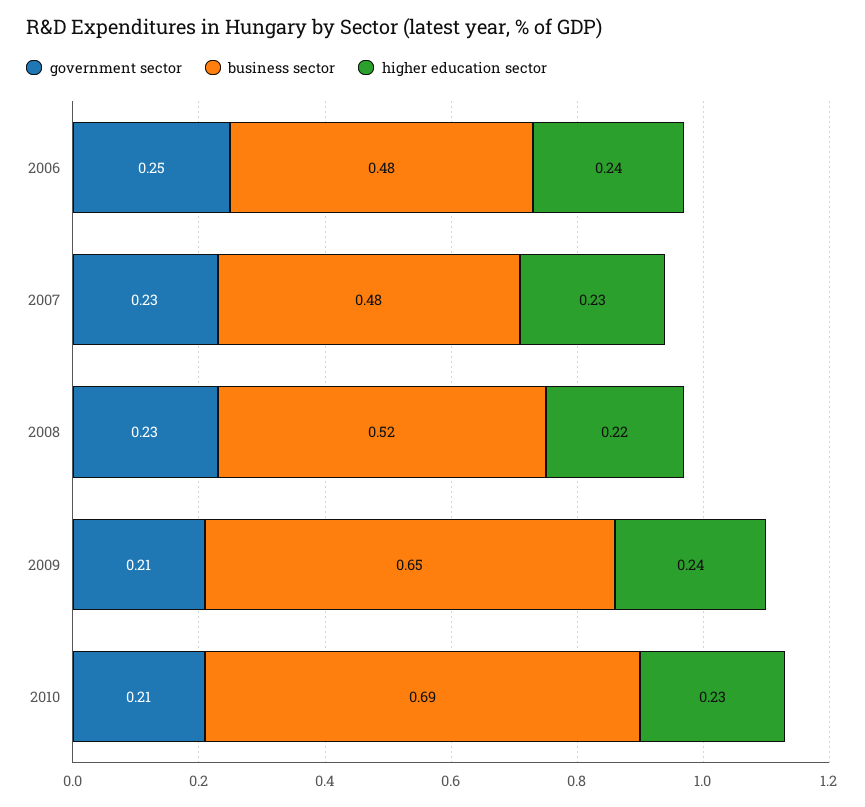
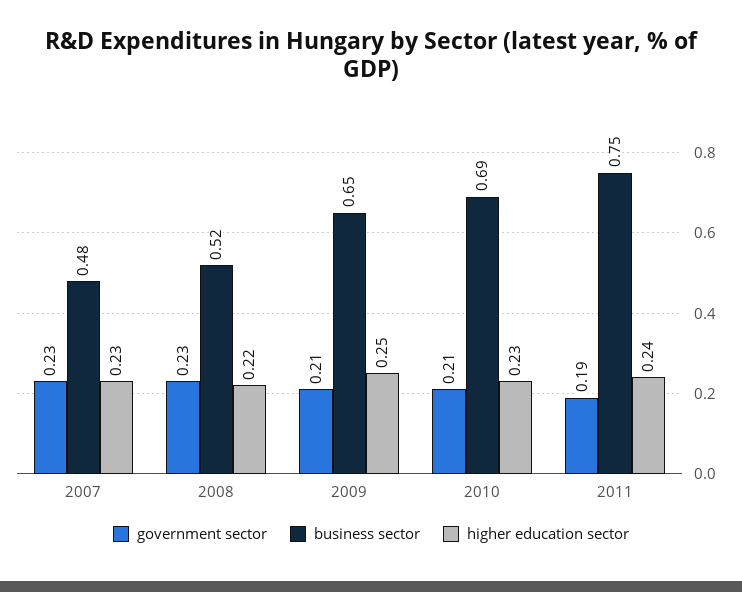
government sector, 2006: 0.25 -> none
business sector, 2006: 0.48 -> none
higher education sector, 2006: 0.24 -> none
higher education sector, 2009: 0.24 -> 0.25
government sector, 2011: none -> 0.19
business sector, 2011: none -> 0.75
higher education sector, 2011: none -> 0.24

